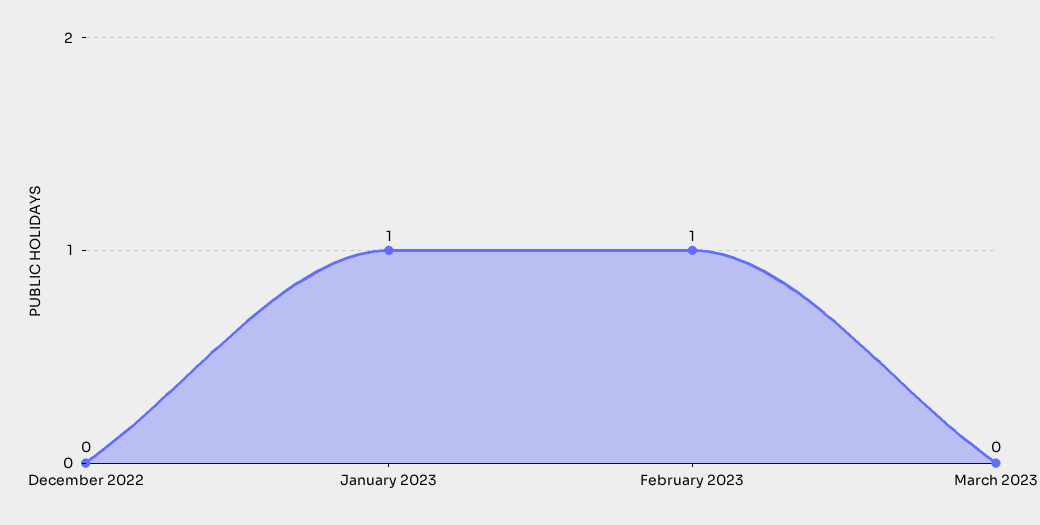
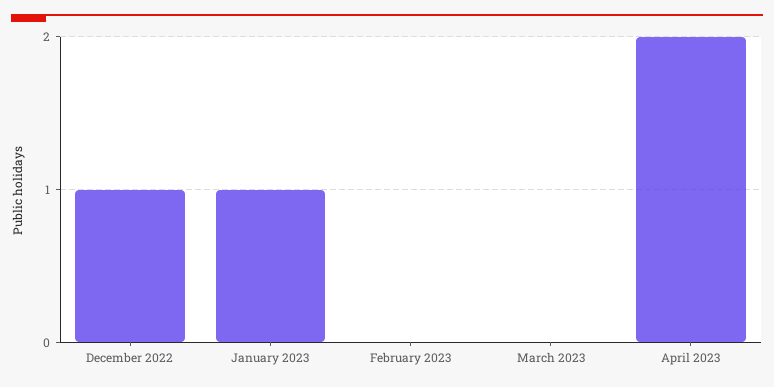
December 2022: 0 -> 1
February 2023: 1 -> 0
April 2023: none -> 2

